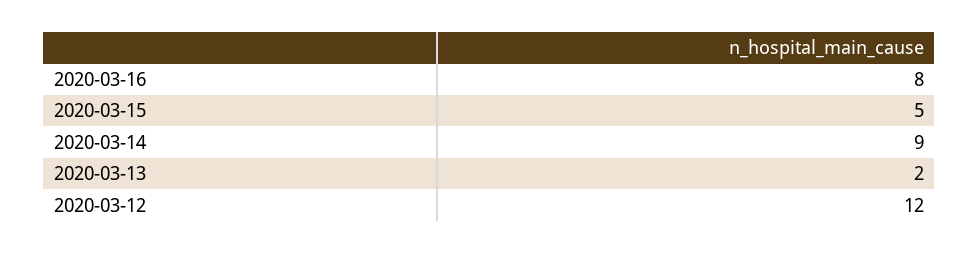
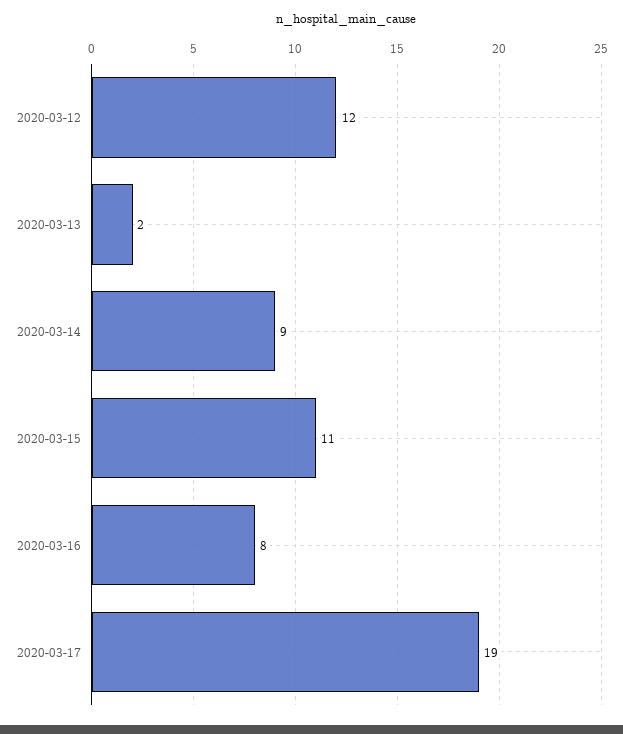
2020-03-15: 5 -> 11
2020-03-17: none -> 19

